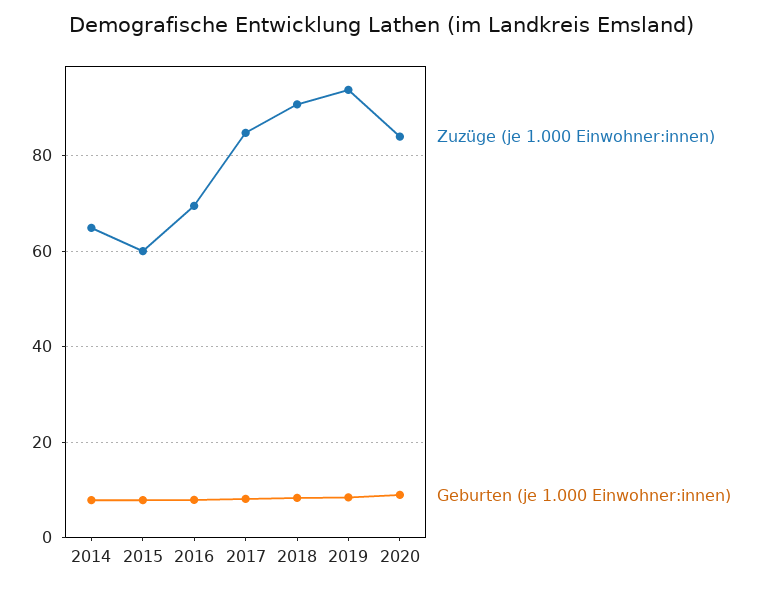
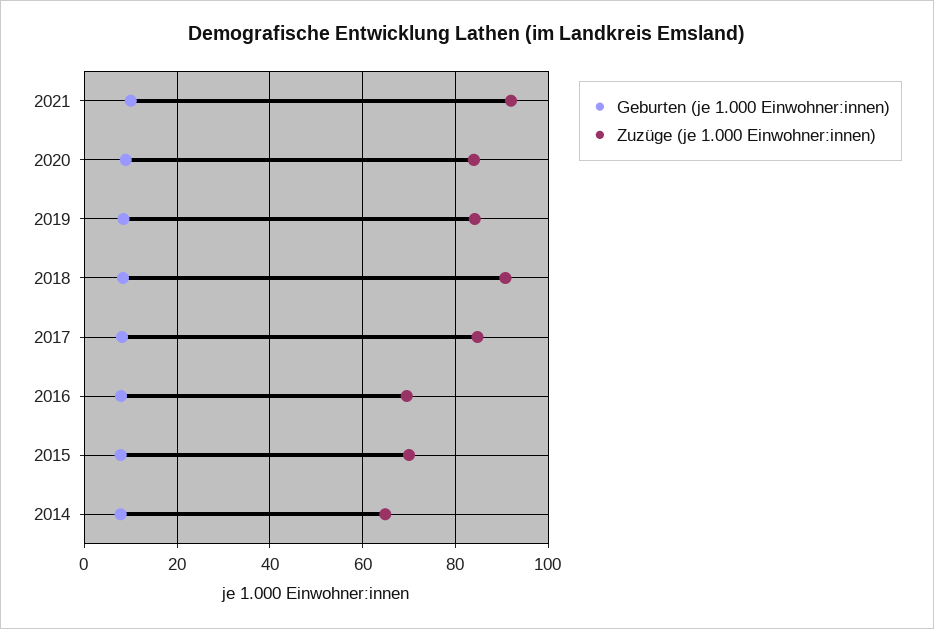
Zuzüge (je 1.000 Einwohner:innen), 2015: 60 -> 70
Zuzüge (je 1.000 Einwohner:innen), 2019: 94 -> 84
Geburten (je 1.000 Einwohner:innen), 2021: none -> 10
Zuzüge (je 1.000 Einwohner:innen), 2021: none -> 92

